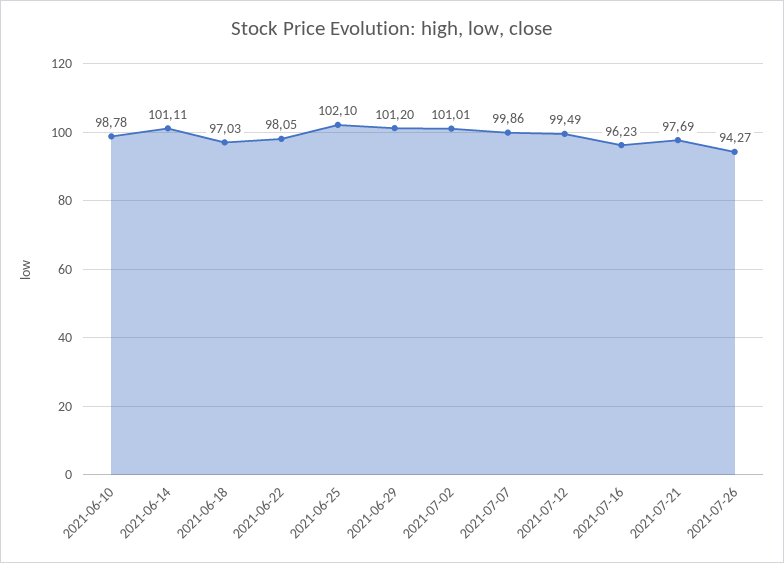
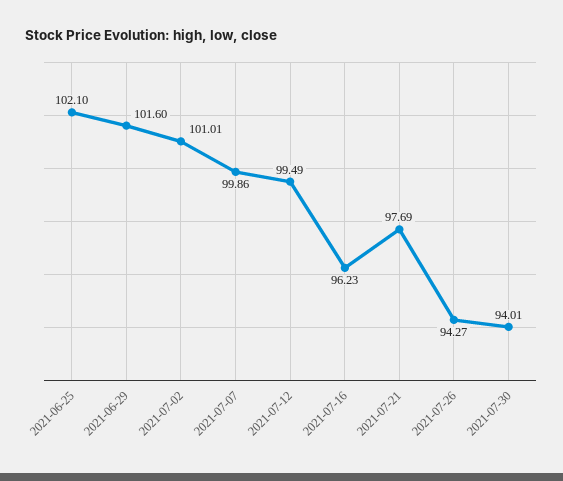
2021-06-10: 98.78 -> none
2021-06-14: 101.11 -> none
2021-06-18: 97.03 -> none
2021-06-22: 98.05 -> none
2021-06-29: 101.2 -> 101.6
2021-07-30: none -> 94.01

